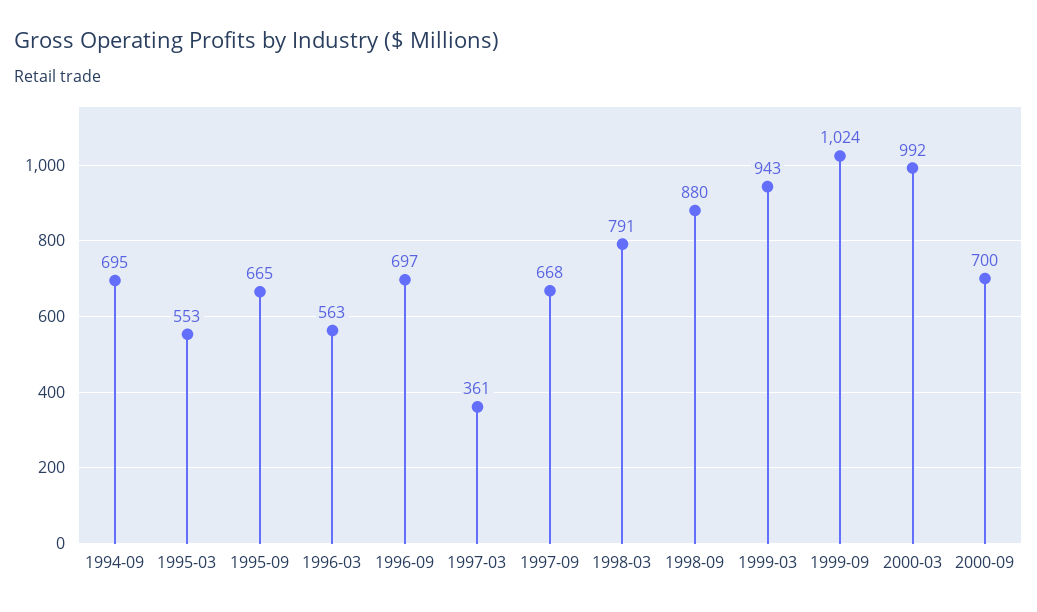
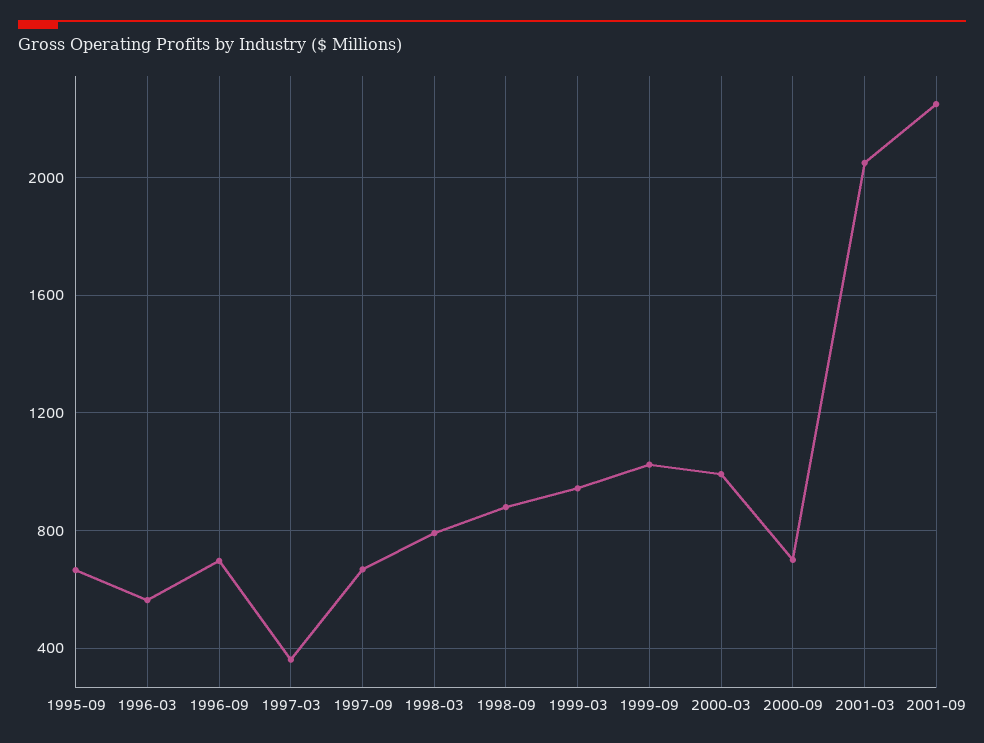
1994-09: 695 -> none
1995-03: 553 -> none
2001-03: none -> 2050
2001-09: none -> 2250

